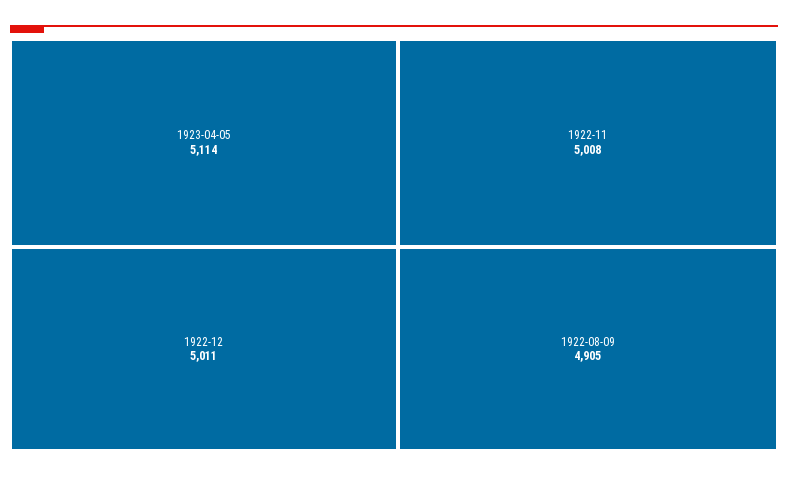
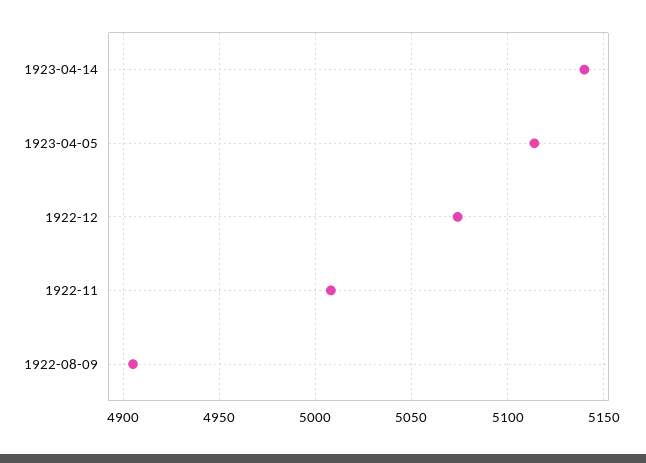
1922-12: 5011 -> 5075
1923-04-14: none -> 5140

